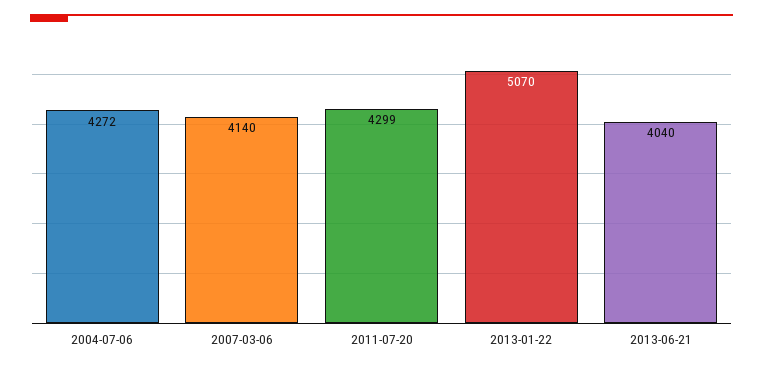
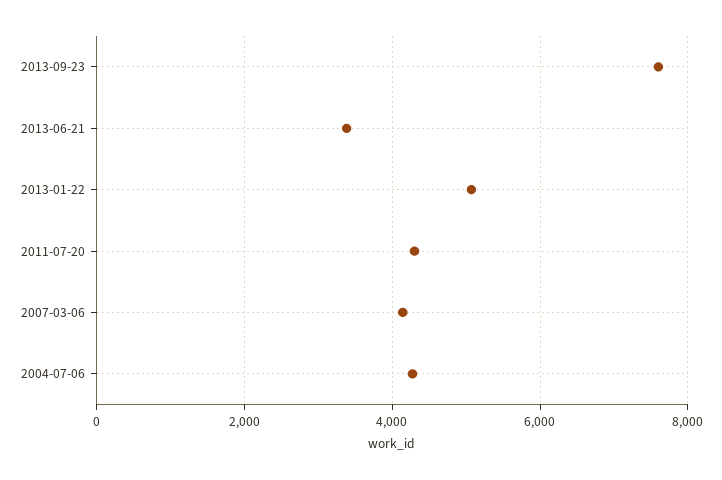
2013-06-21: 4040 -> 3400
2013-09-23: none -> 7600

